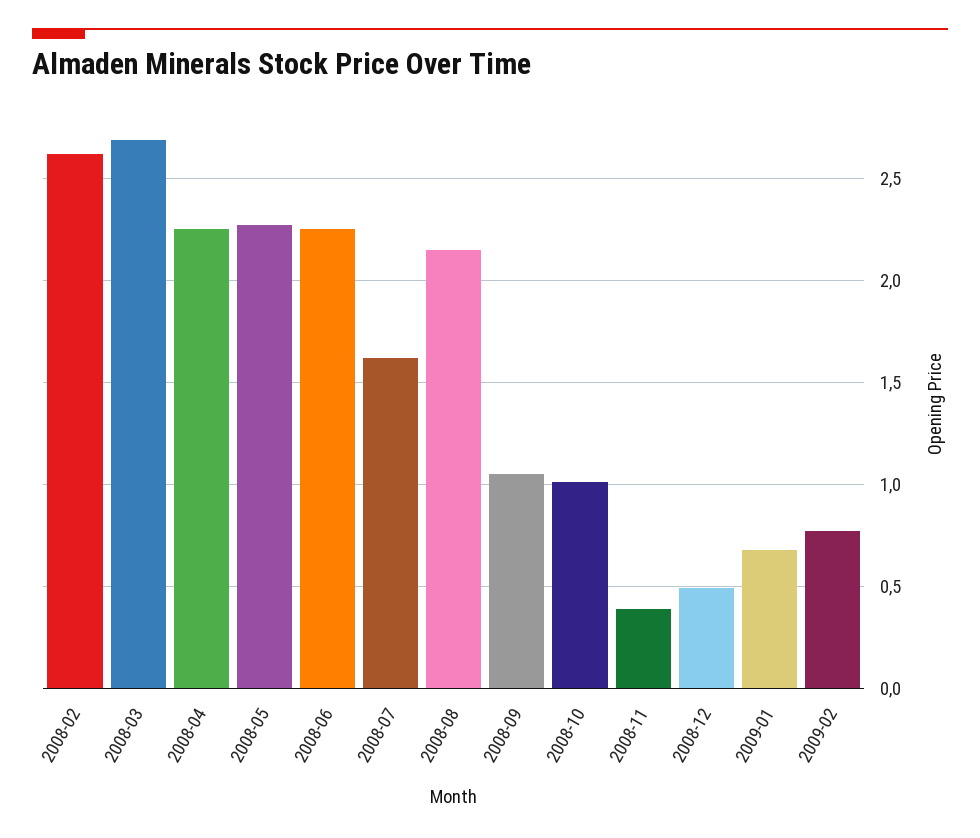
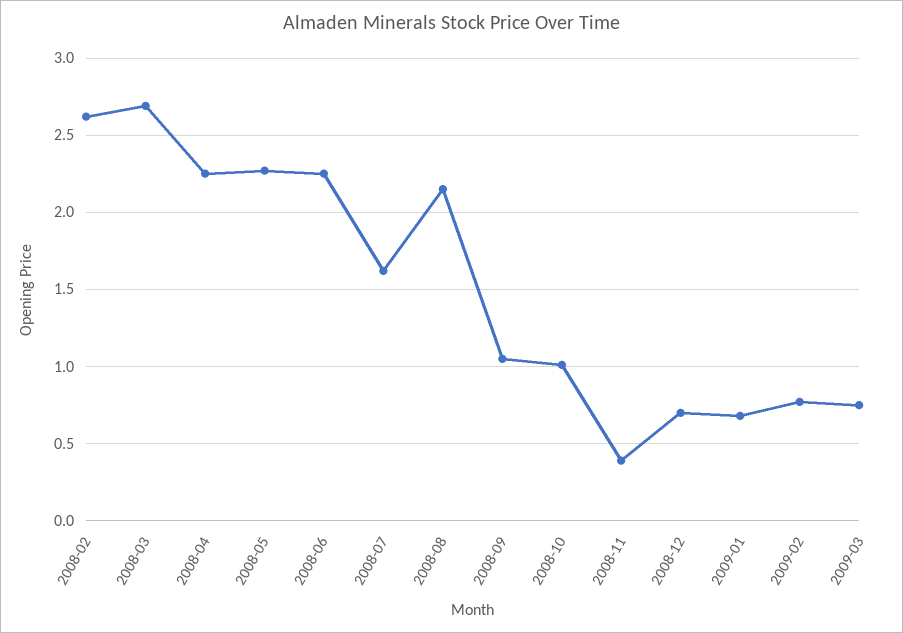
2008-12: 0.5 -> 0.7
2009-03: none -> 0.75

